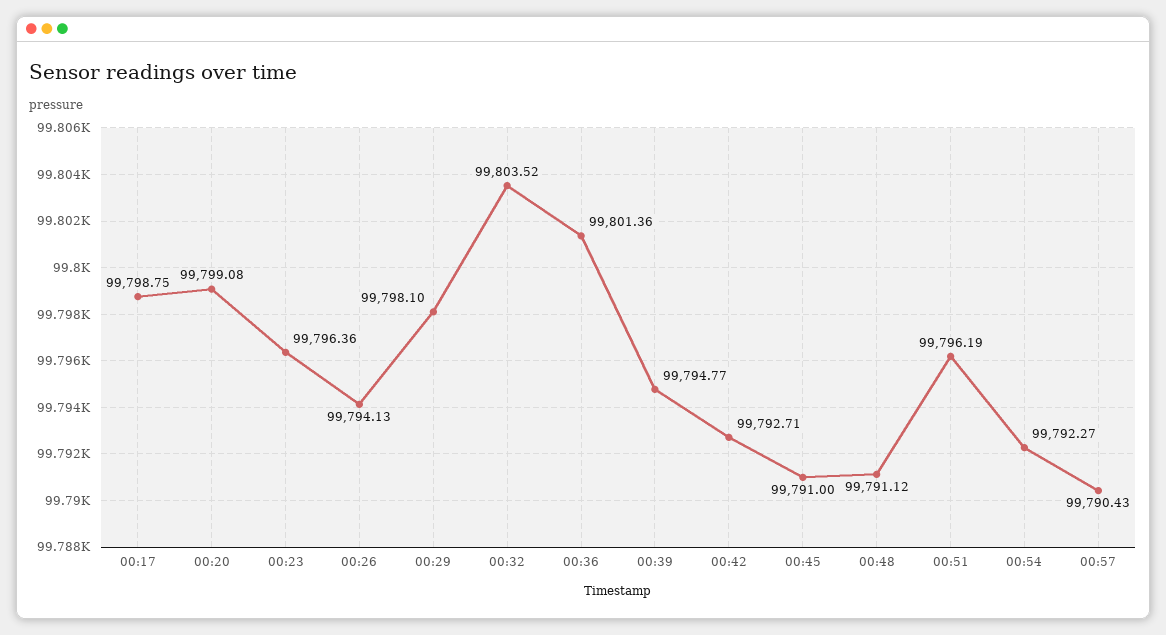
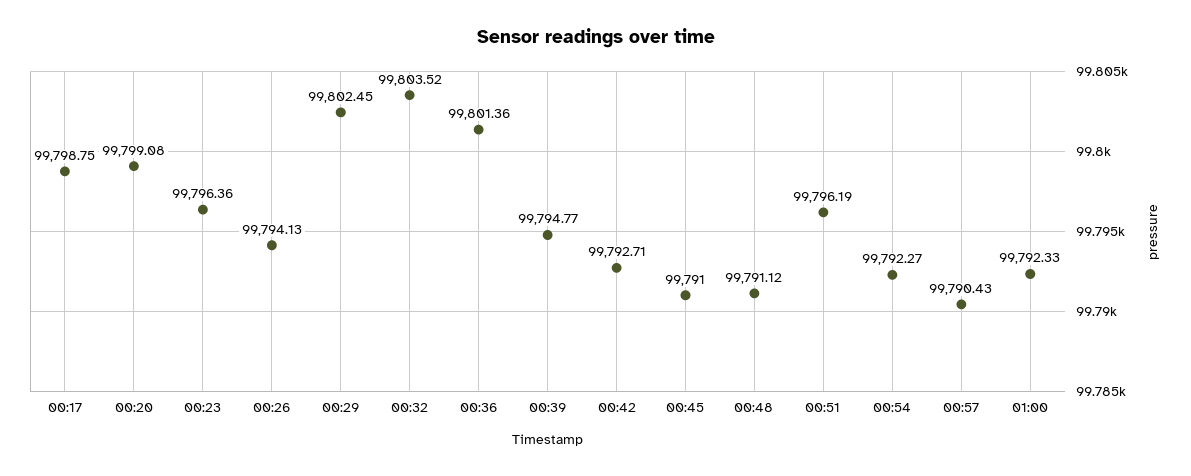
00:29: 99798.1 -> 99802.45
01:00: none -> 99792.33

